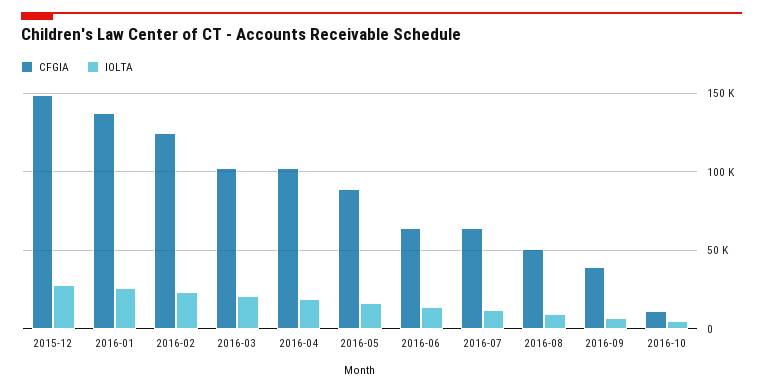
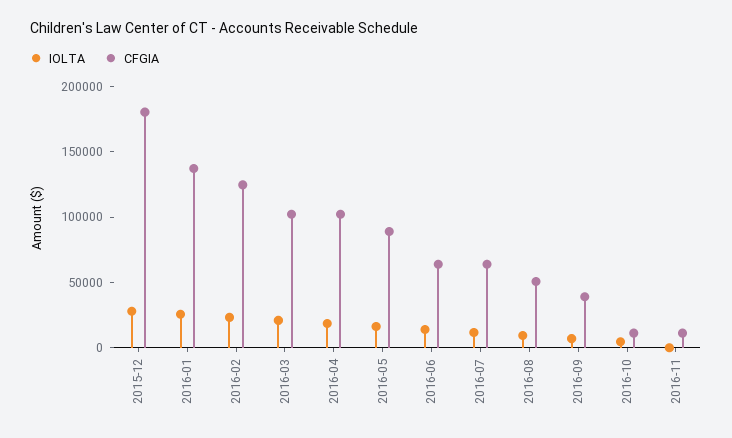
CFGIA, 2015-12: 150000 -> 180000
IOLTA, 2016-11: none -> 0
CFGIA, 2016-11: none -> 10000

